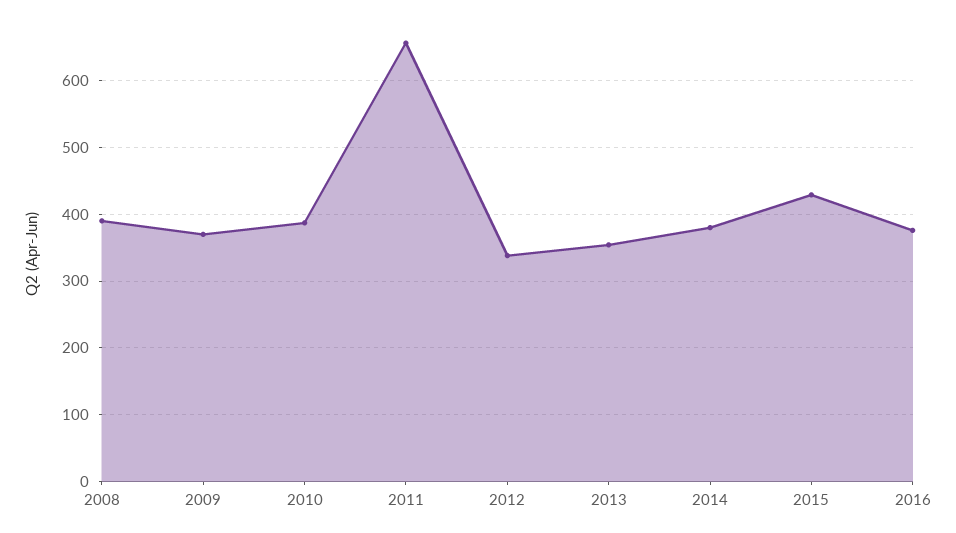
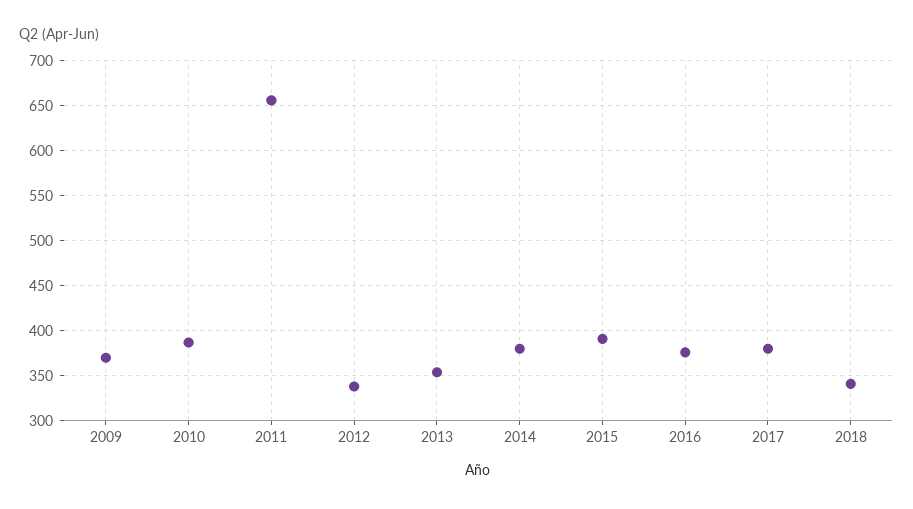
2008: 390 -> none
2015: 430 -> 390
2017: none -> 380
2018: none -> 340

